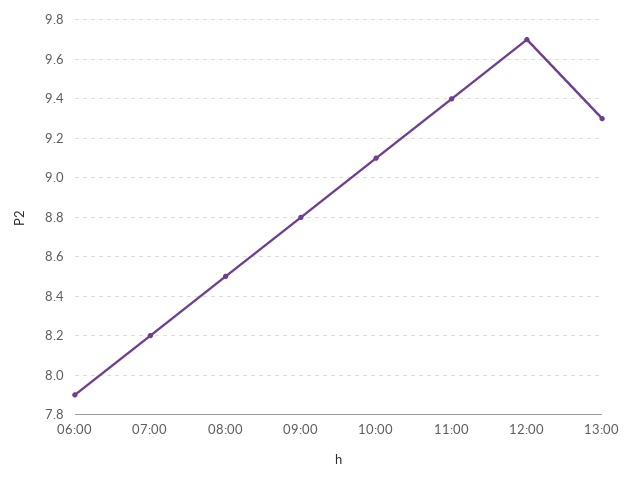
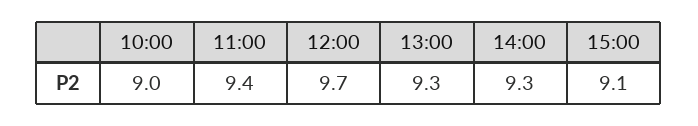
06:00: 7.9 -> none
07:00: 8.2 -> none
08:00: 8.5 -> none
09:00: 8.8 -> none
10:00: 9.1 -> 9
14:00: none -> 9.3
15:00: none -> 9.1

